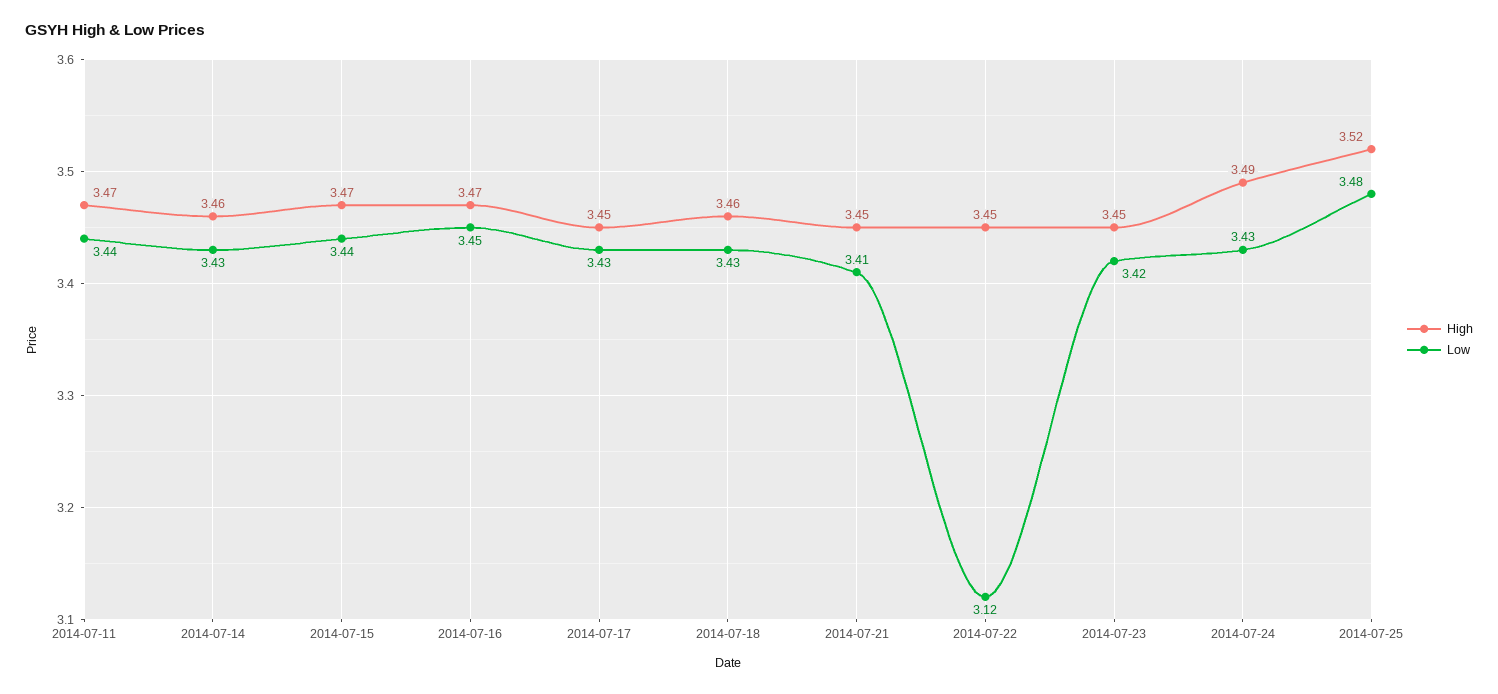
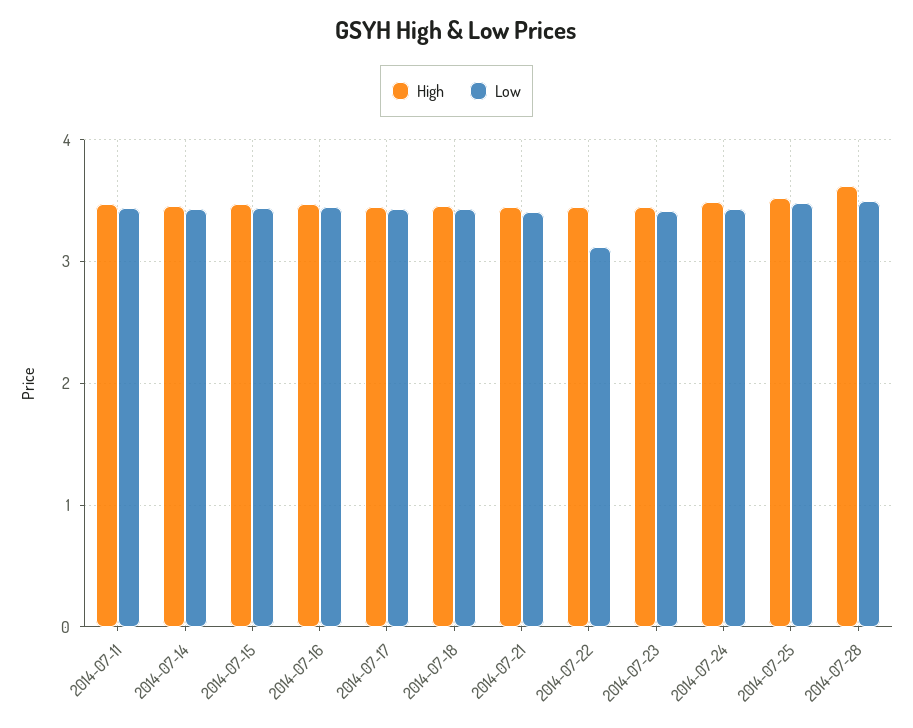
High, 2014-07-28: none -> 3.6
Low, 2014-07-28: none -> 3.5

